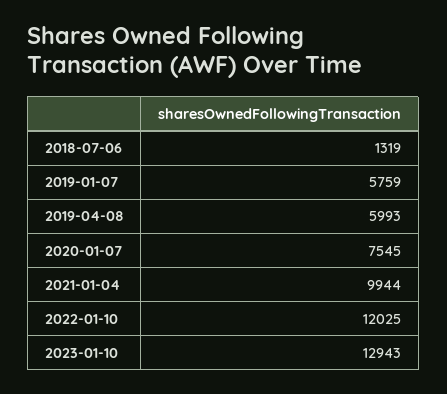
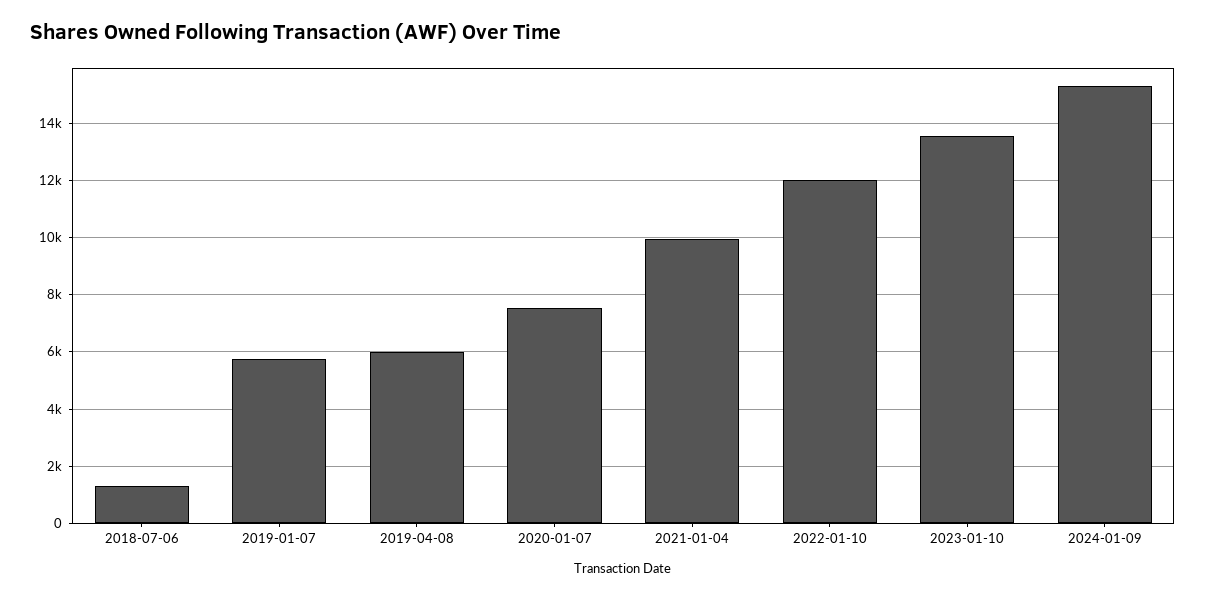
2023-01-10: 12943 -> 13500
2024-01-09: none -> 15250

